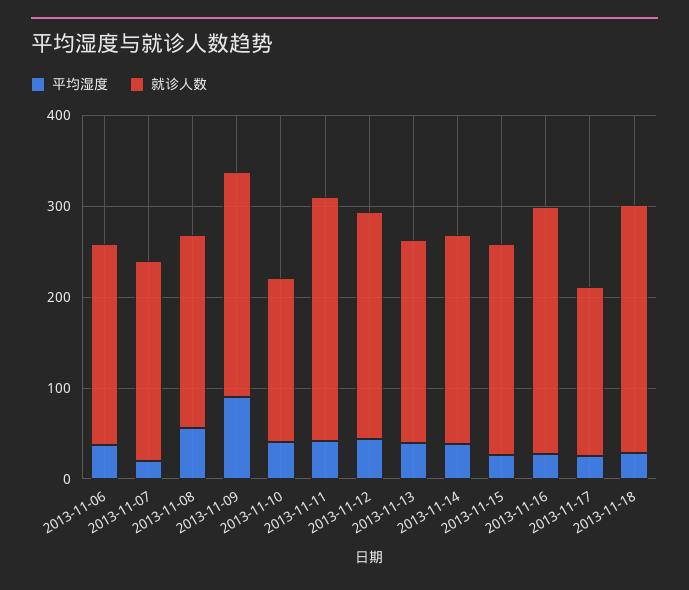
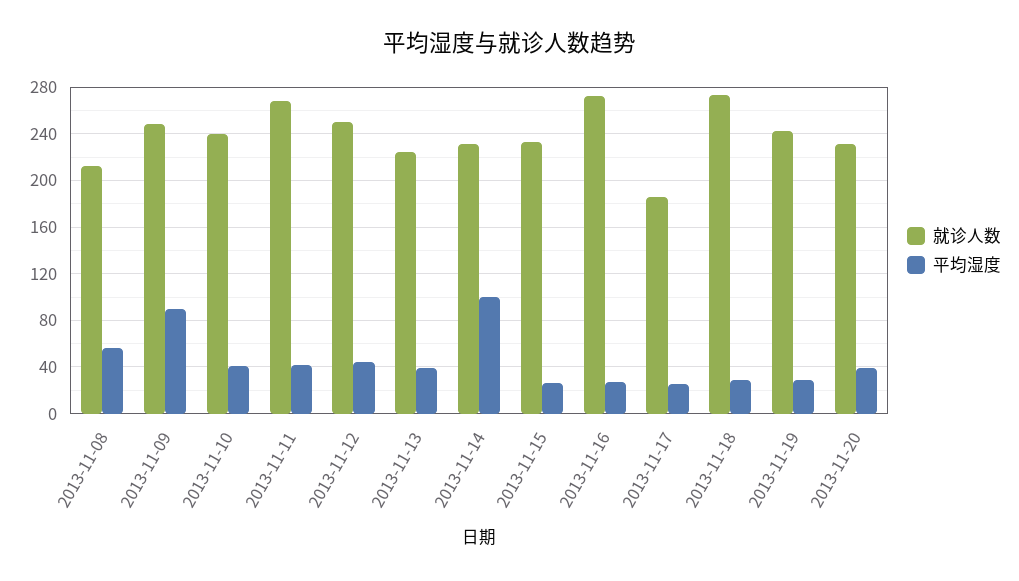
平均湿度, 2013-11-06: 40 -> none
就诊人数, 2013-11-06: 220 -> none
平均湿度, 2013-11-07: 20 -> none
就诊人数, 2013-11-07: 220 -> none
就诊人数, 2013-11-10: 180 -> 240
平均湿度, 2013-11-14: 40 -> 100
就诊人数, 2013-11-19: none -> 240
平均湿度, 2013-11-19: none -> 30
就诊人数, 2013-11-20: none -> 230
平均湿度, 2013-11-20: none -> 40

